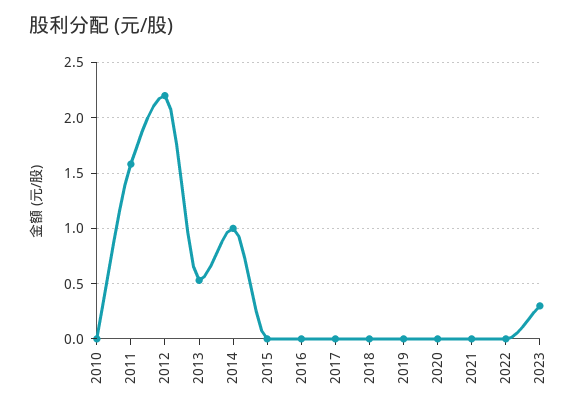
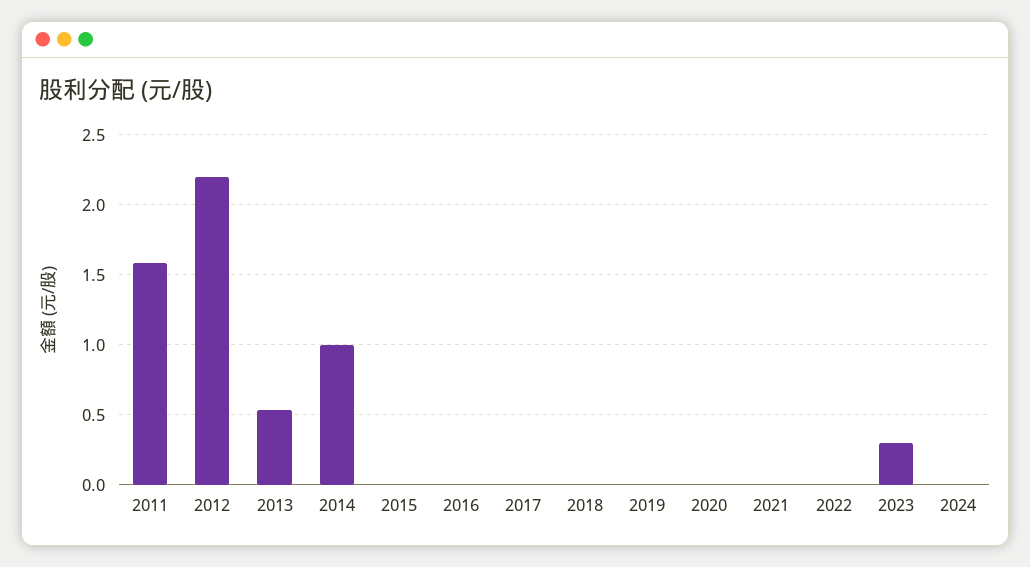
2010: 0 -> none
2024: none -> 0

